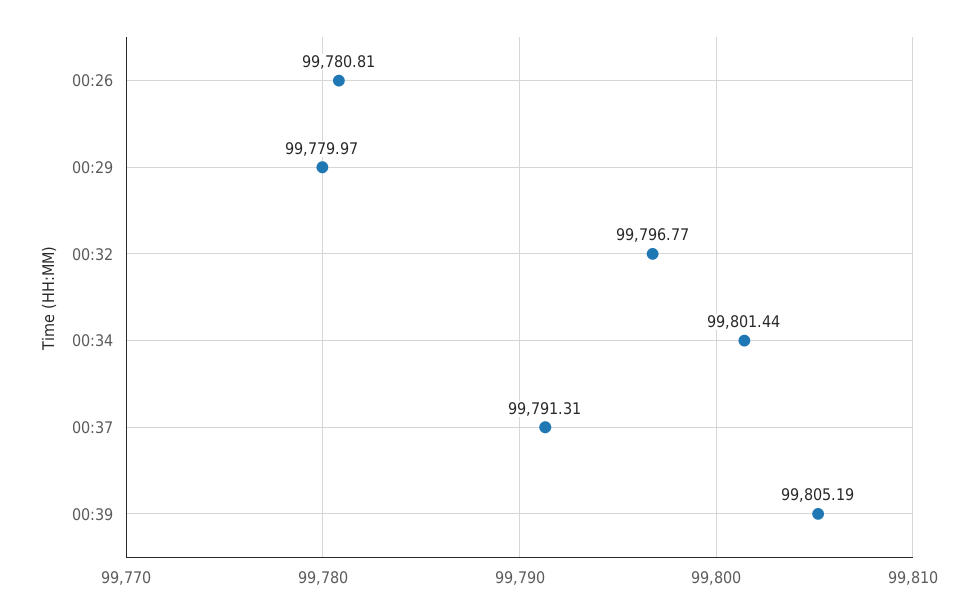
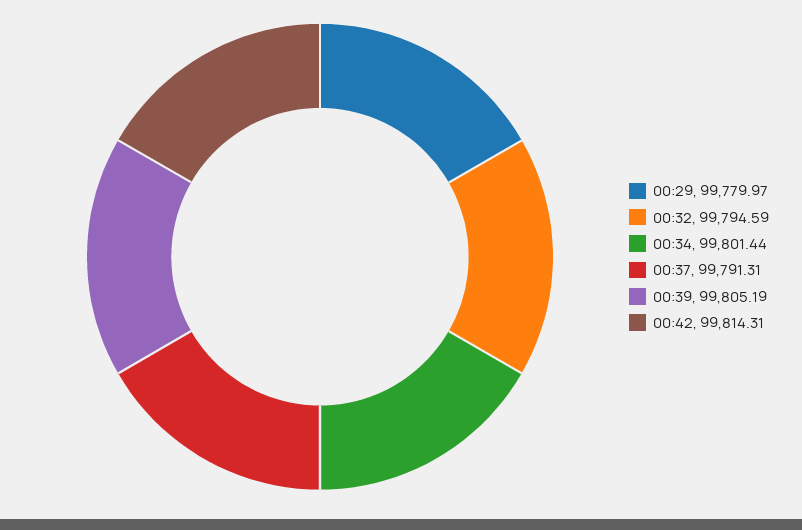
00:26: 99780.81 -> none
00:32: 99796.77 -> 99794.59
00:42: none -> 99814.31

